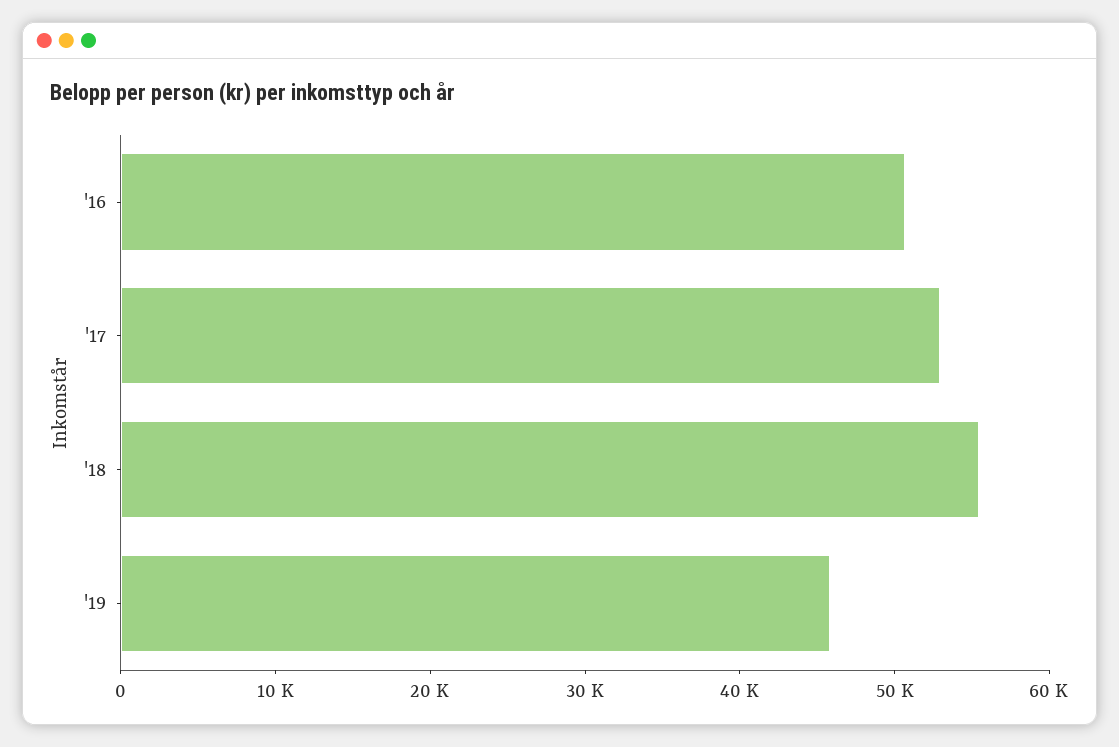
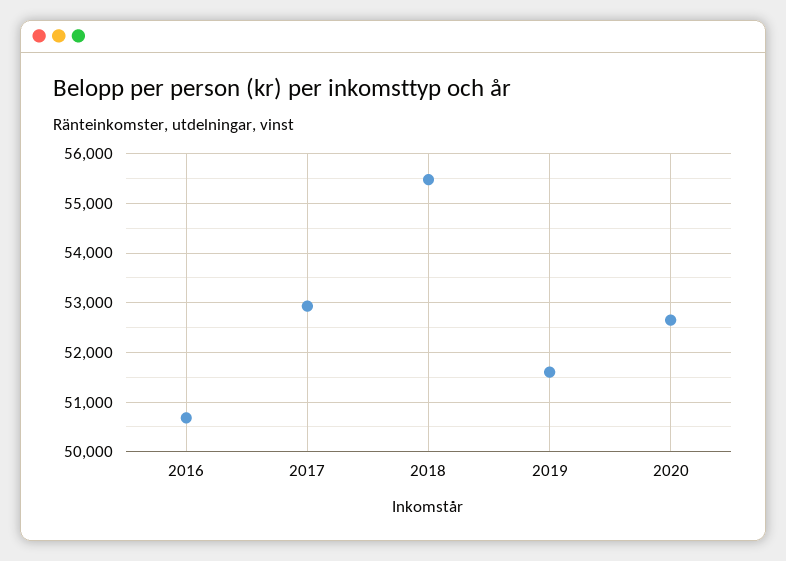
'19: 46000 -> 51600
2020: none -> 52600

